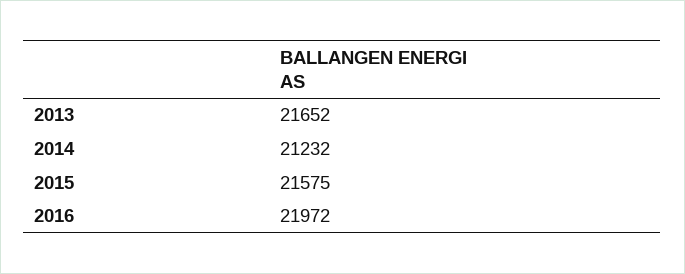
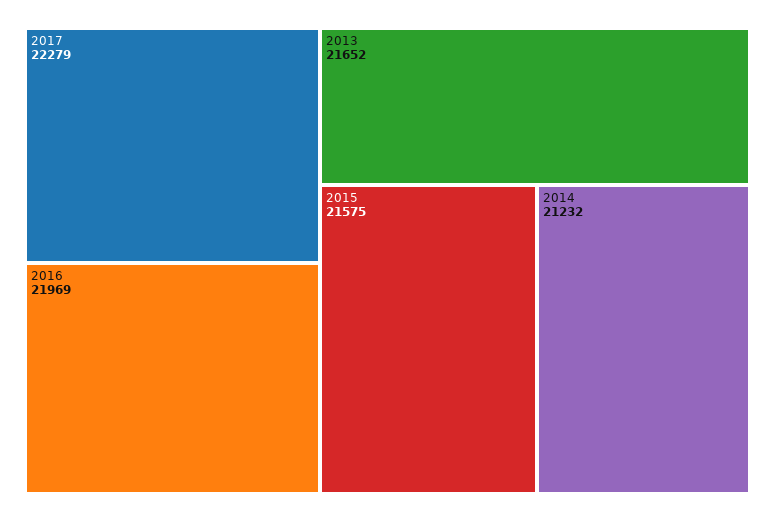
2016: 21972 -> 21969
2017: none -> 22279

